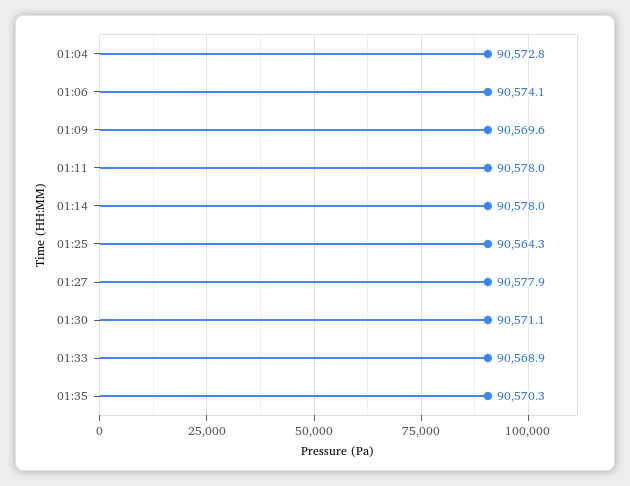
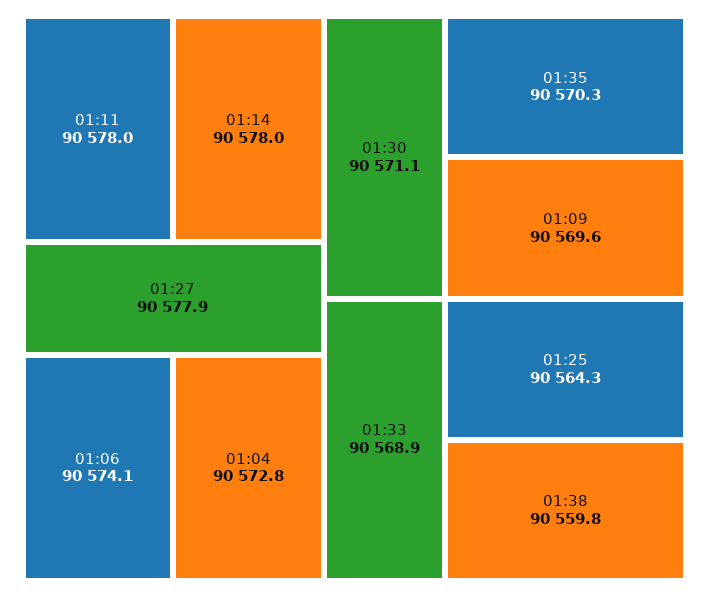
01:38: none -> 90559.8

